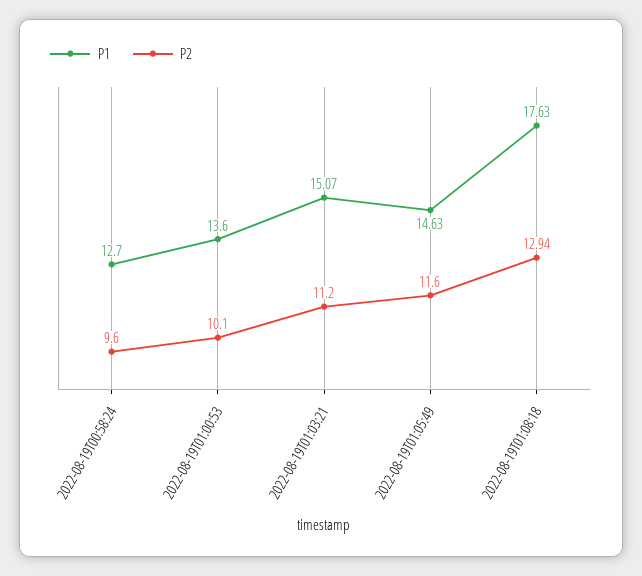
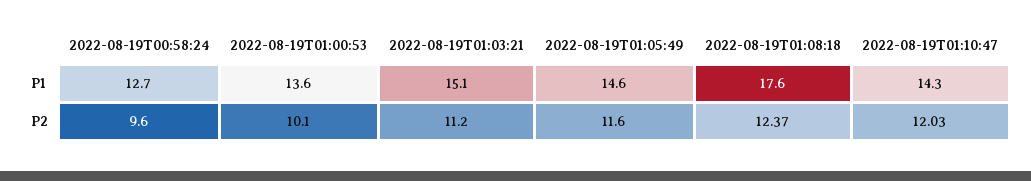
P2, 2022-08-19T01:08:18: 12.94 -> 12.37
P1, 2022-08-19T01:10:47: none -> 14.3
P2, 2022-08-19T01:10:47: none -> 12.03

